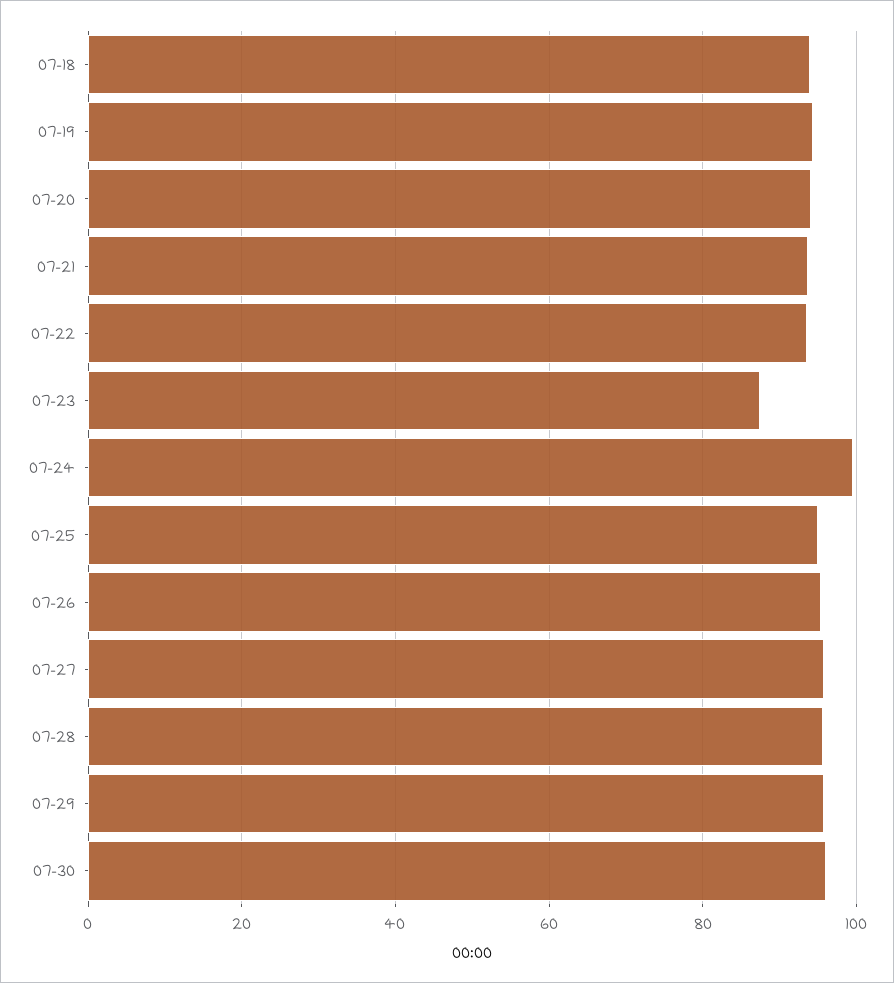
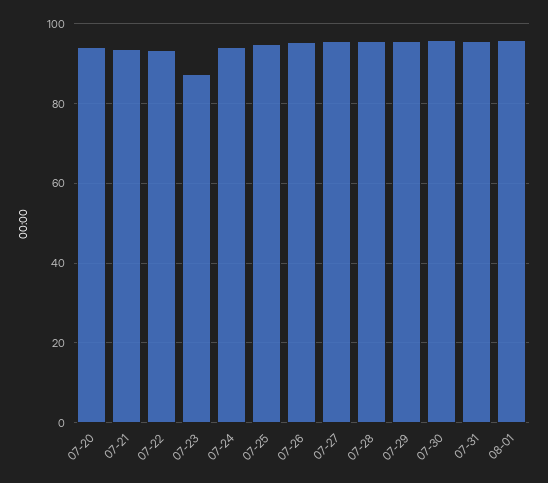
07-18: 94 -> none
07-19: 94 -> none
07-24: 100 -> 94
07-31: none -> 96
08-01: none -> 96

